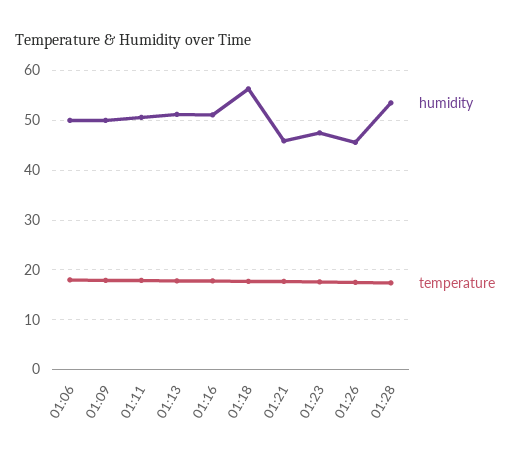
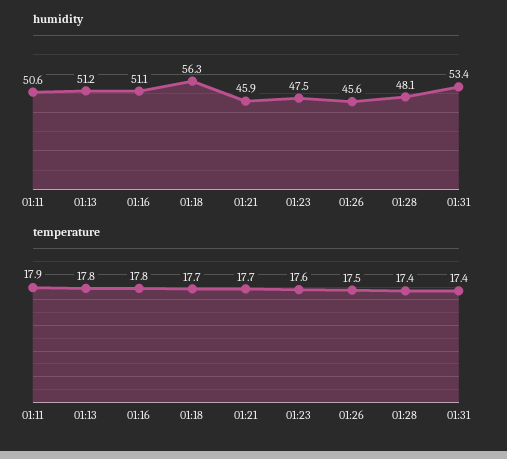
humidity, 01:06: 50 -> none
temperature, 01:06: 18 -> none
humidity, 01:09: 50 -> none
temperature, 01:09: 18 -> none
humidity, 01:28: 54 -> 48.1
humidity, 01:31: none -> 53.4
temperature, 01:31: none -> 17.4

